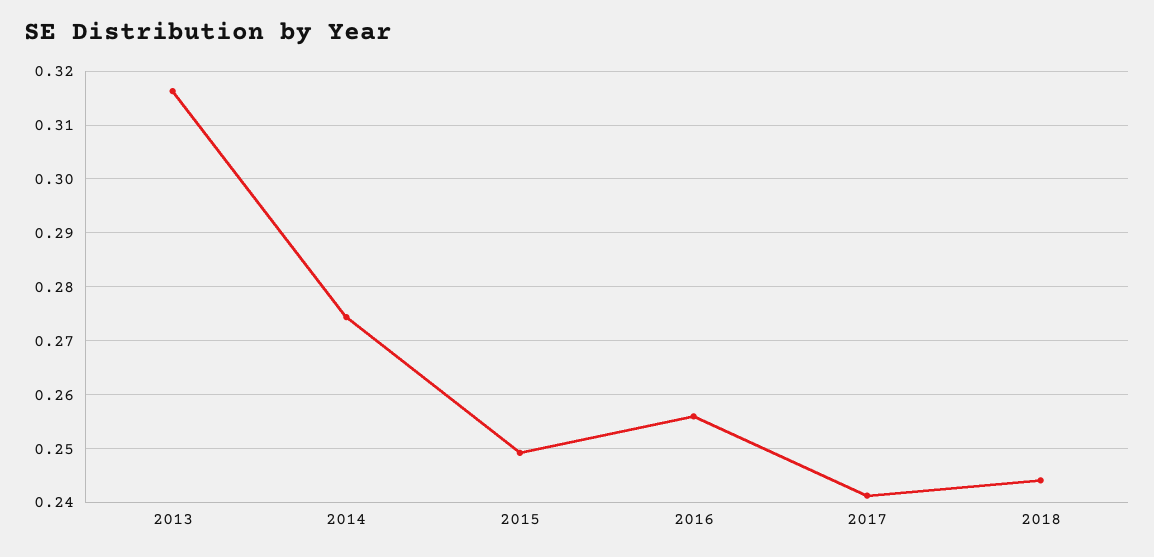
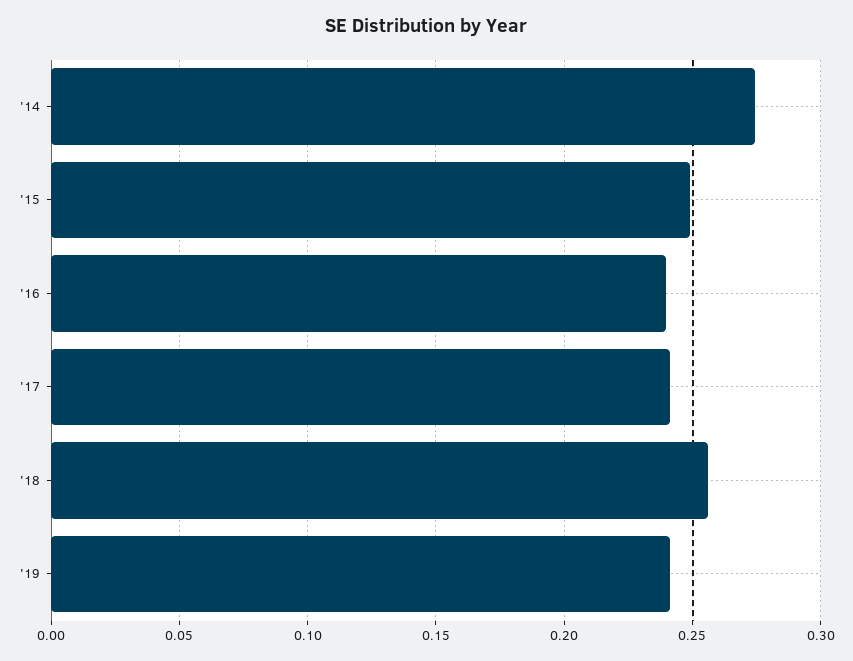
2013: 0.316 -> none
2016: 0.256 -> 0.24
2018: 0.244 -> 0.255
'19: none -> 0.24

